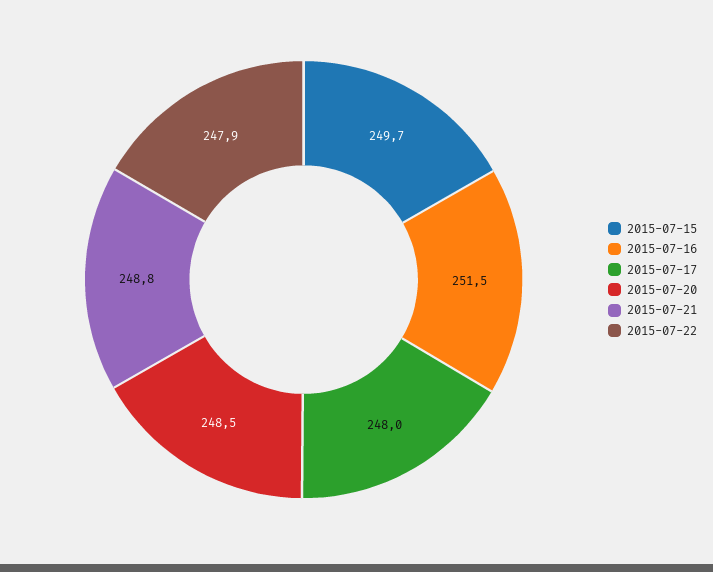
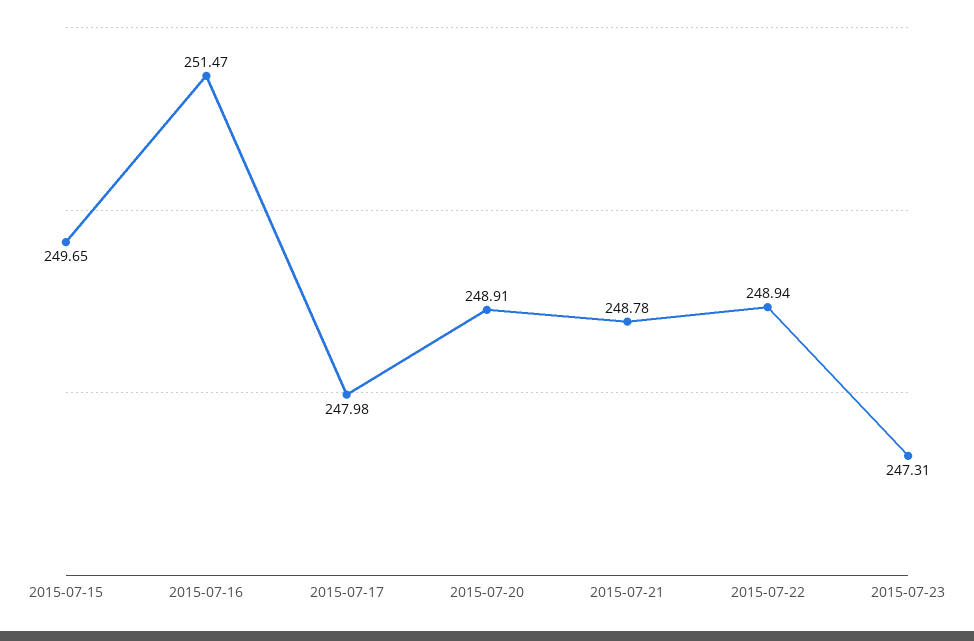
2015-07-20: 248.5 -> 248.91
2015-07-22: 247.9 -> 248.94
2015-07-23: none -> 247.31

